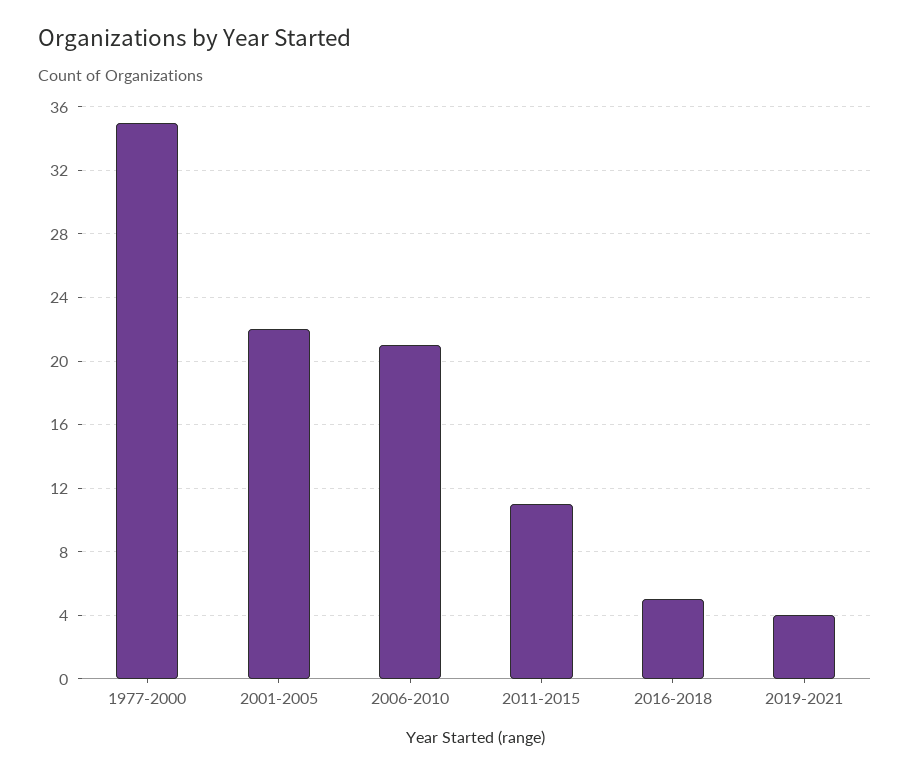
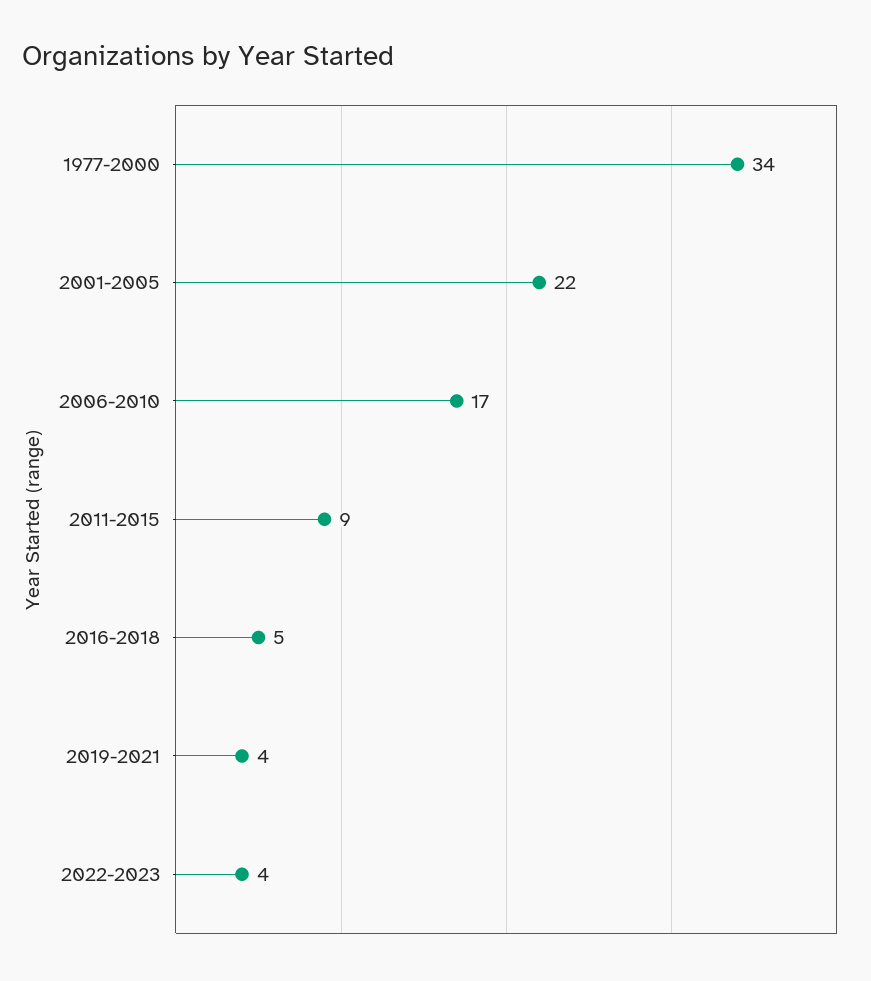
1977-2000: 35 -> 34
2006-2010: 21 -> 17
2011-2015: 11 -> 9
2022-2023: none -> 4

